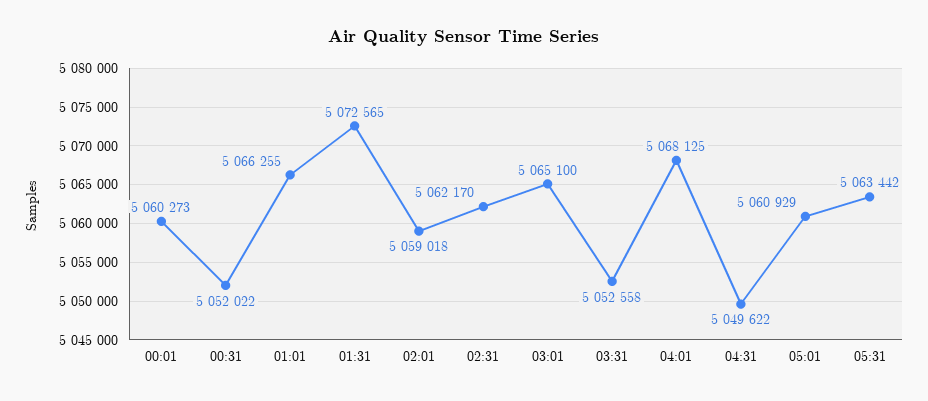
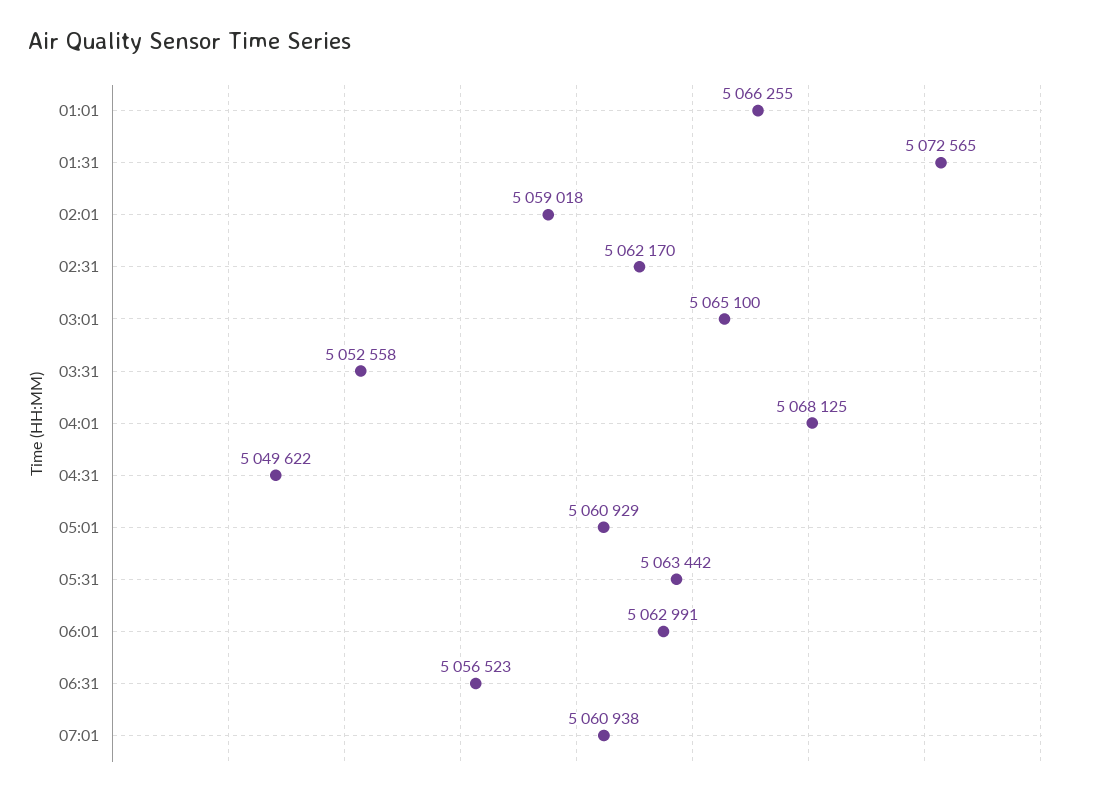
00:01: 5060273 -> none
00:31: 5052022 -> none
06:01: none -> 5062991
06:31: none -> 5056523
07:01: none -> 5060938

